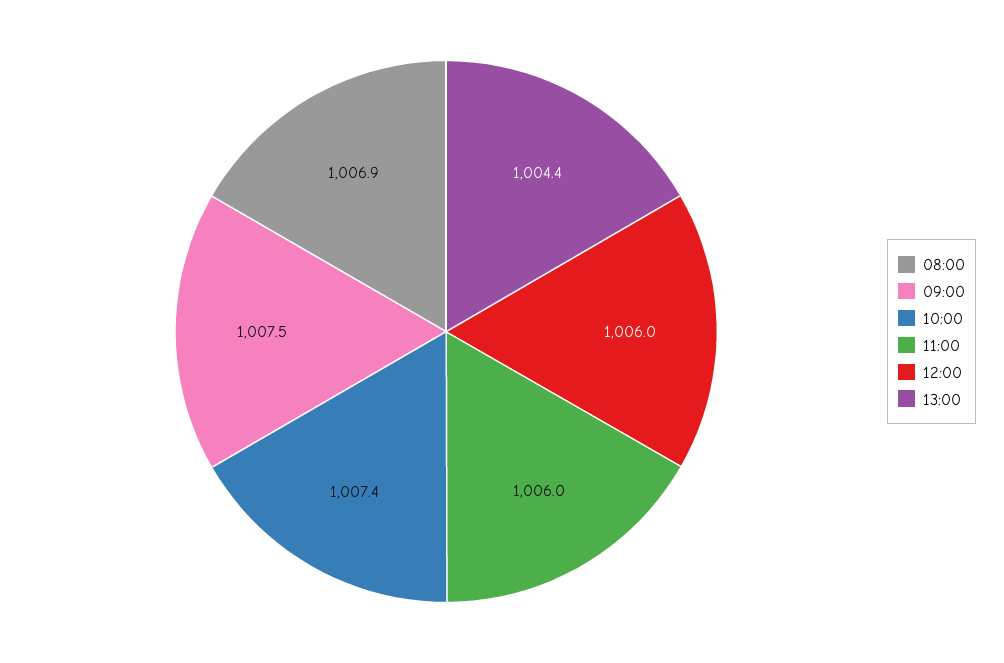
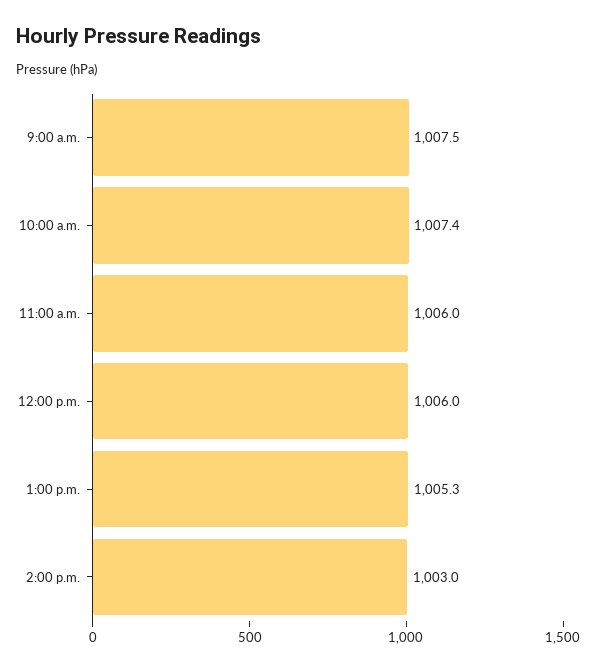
08:00: 1006.9 -> none
13:00: 1004.4 -> 1005.3
2:00 p.m.: none -> 1003

